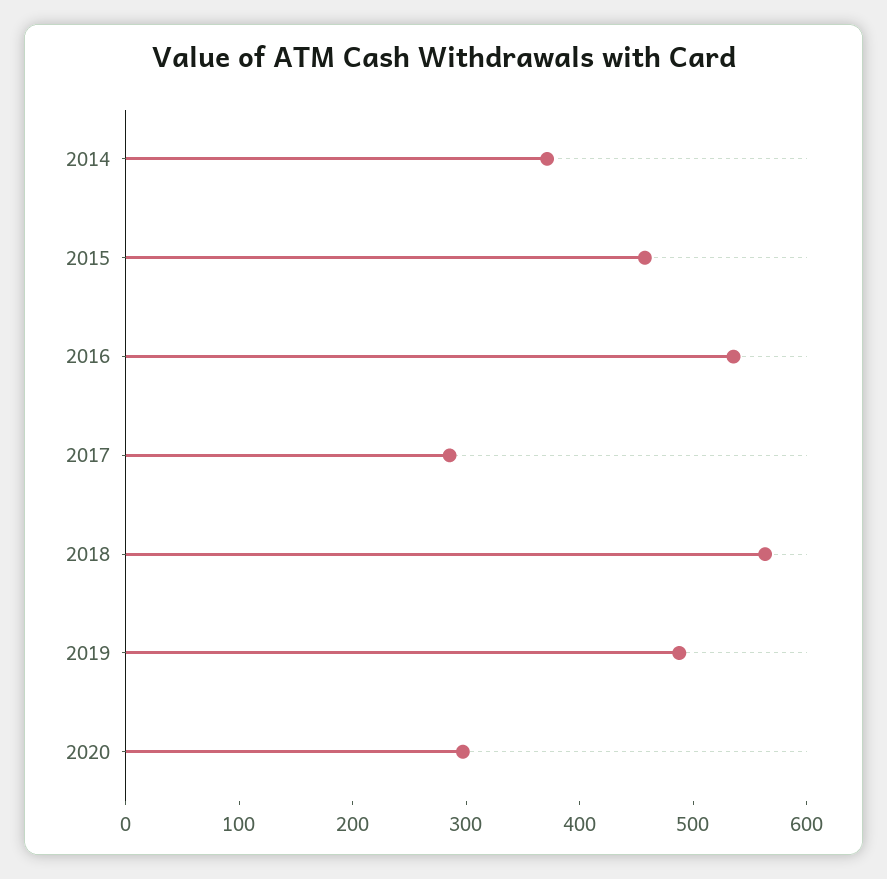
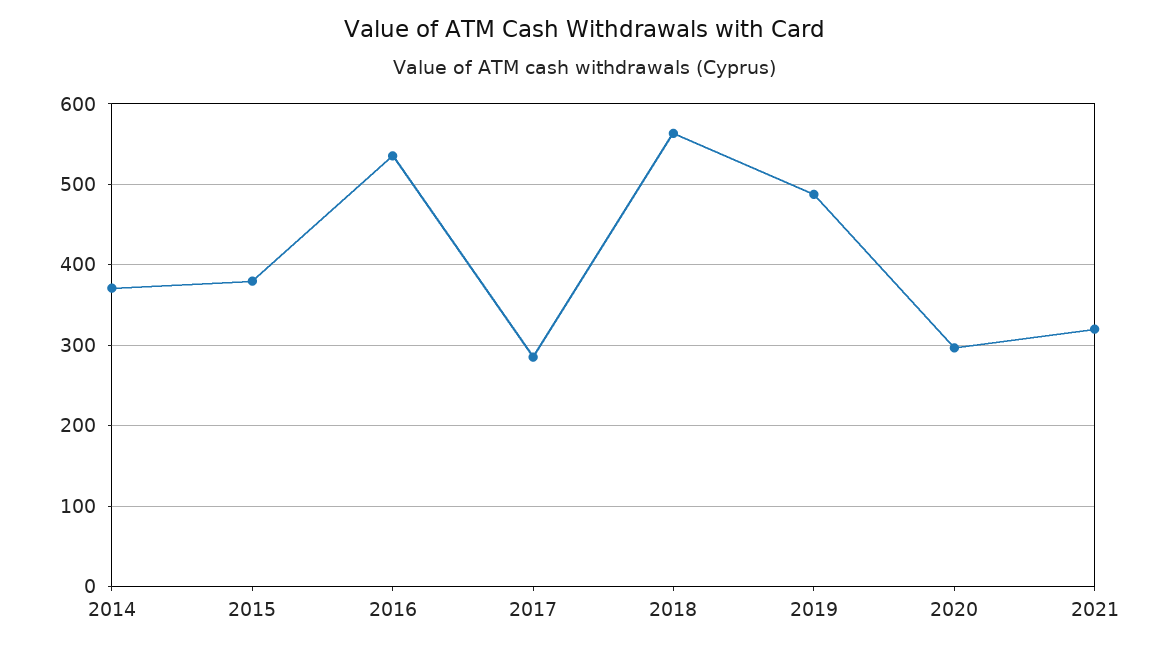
2015: 460 -> 380
2021: none -> 320

